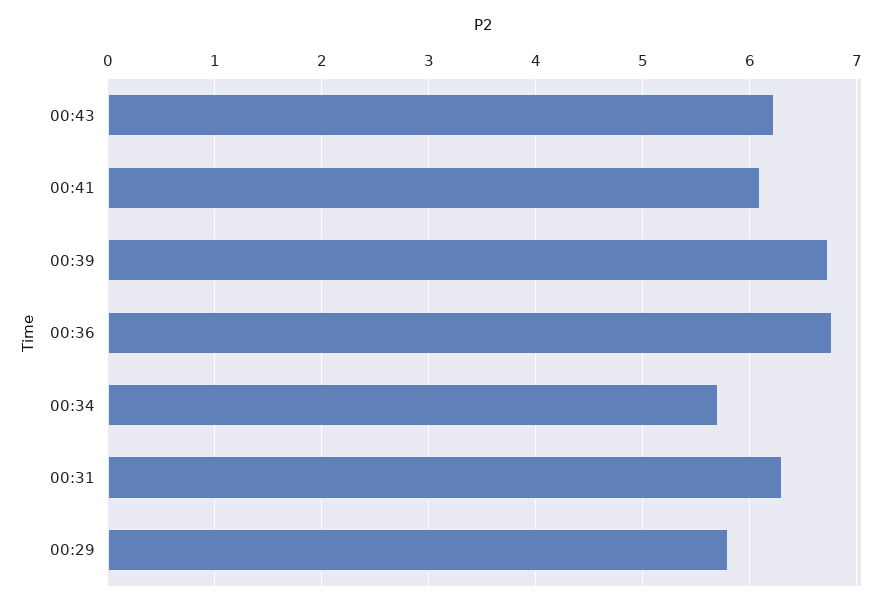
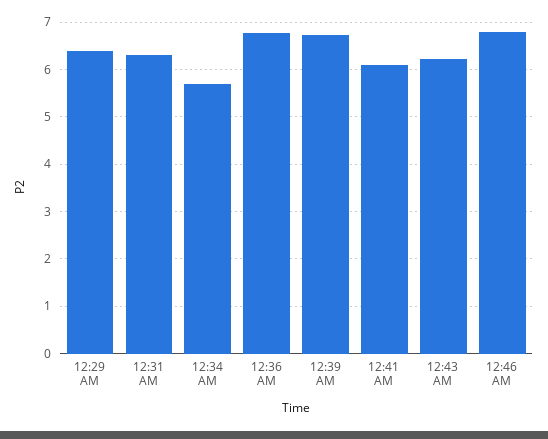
00:29: 5.8 -> 6.4
12:46 AM: none -> 6.8

